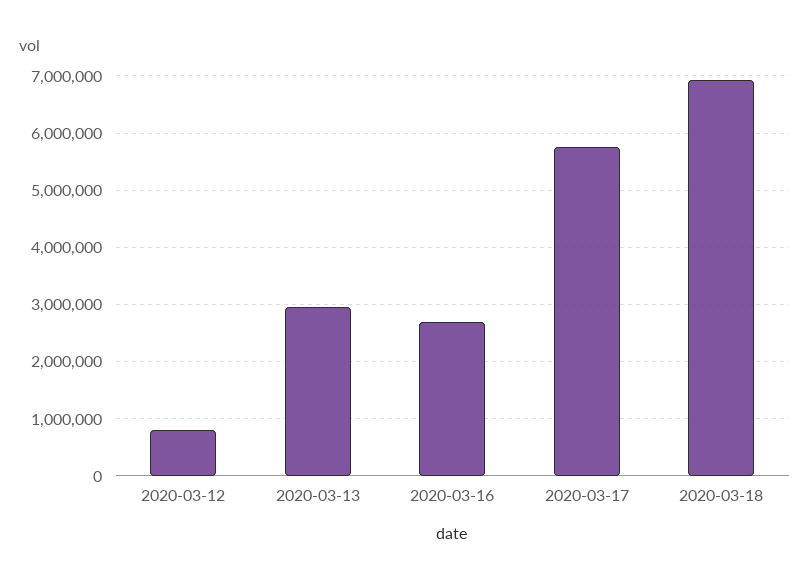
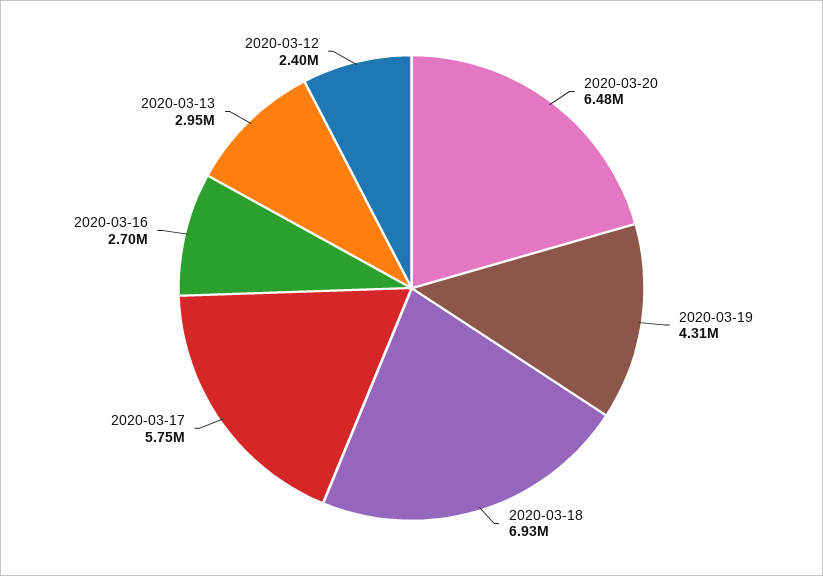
2020-03-12: 800000 -> 2400000
2020-03-20: none -> 6480000
2020-03-19: none -> 4310000

